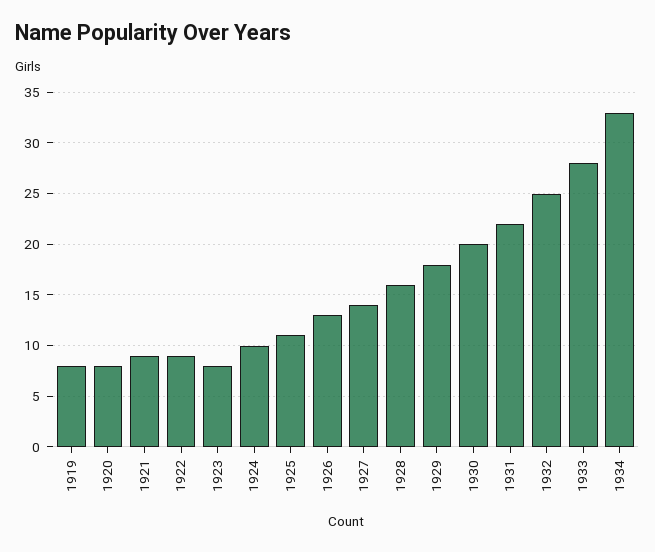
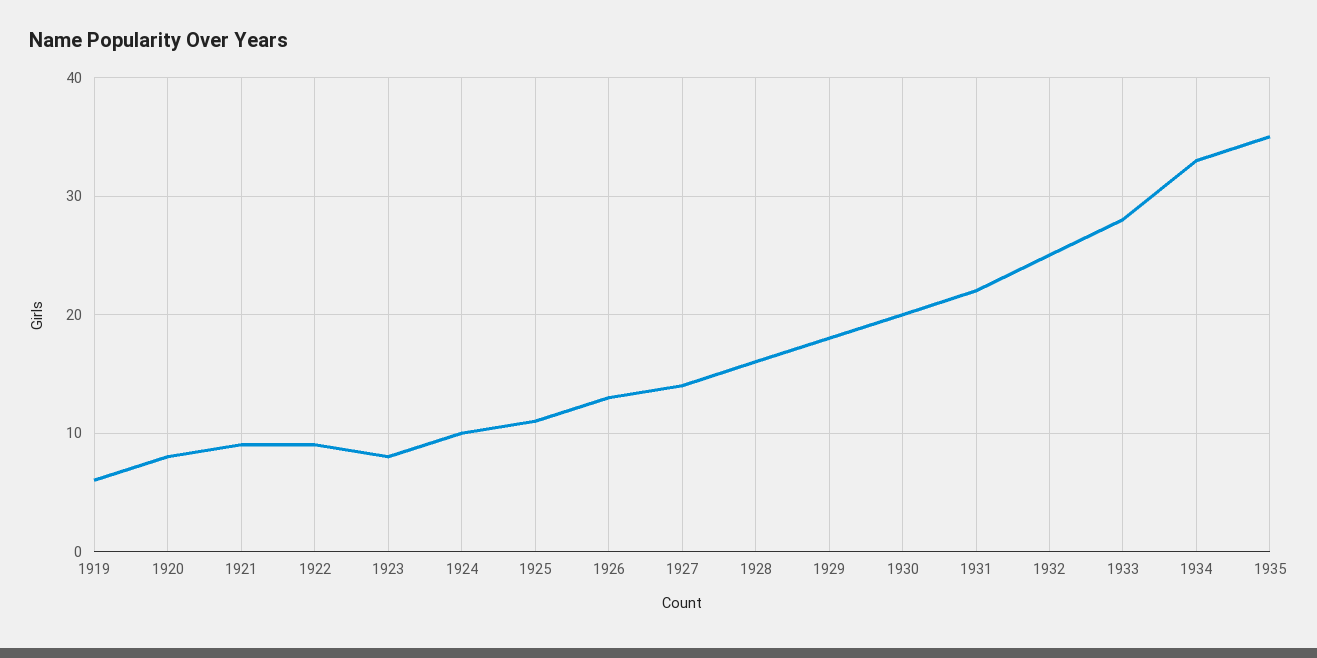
1919: 8 -> 6
1935: none -> 35

